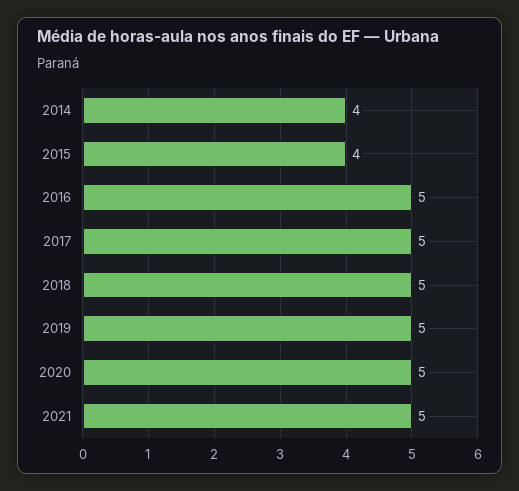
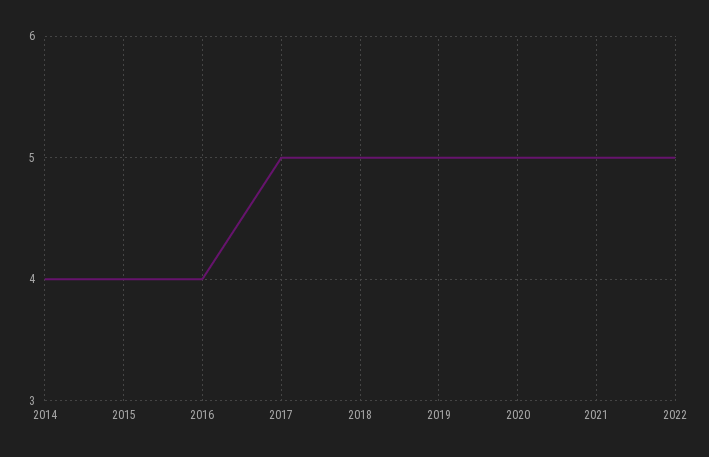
2016: 5 -> 4
2022: none -> 5

